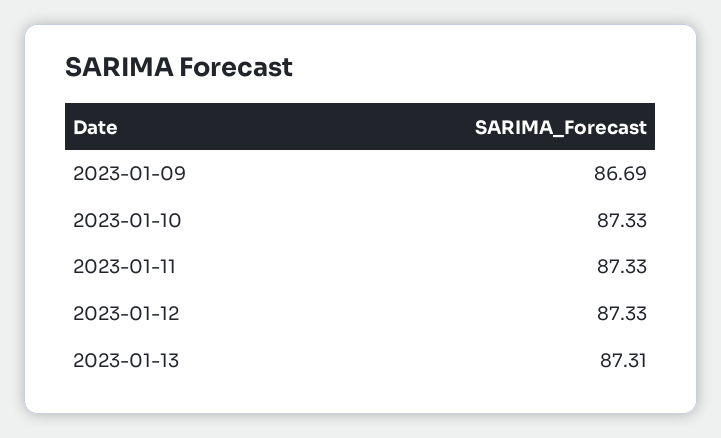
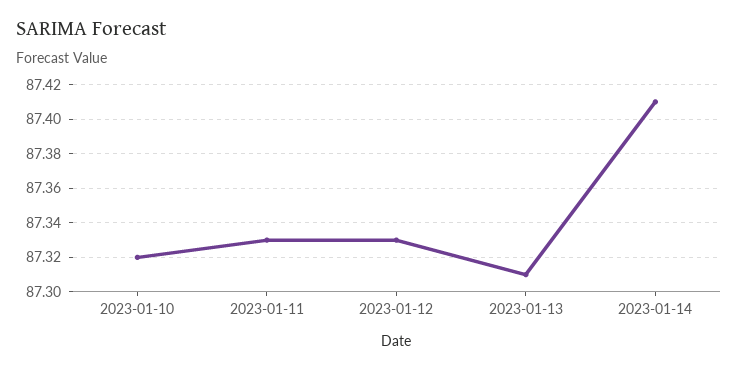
2023-01-09: 86.69 -> none
2023-01-10: 87.33 -> 87.32
2023-01-14: none -> 87.41

